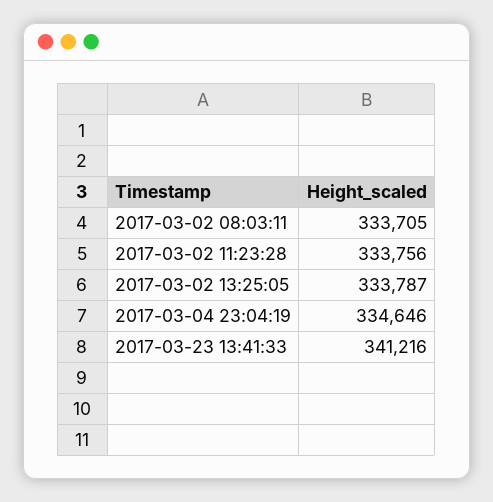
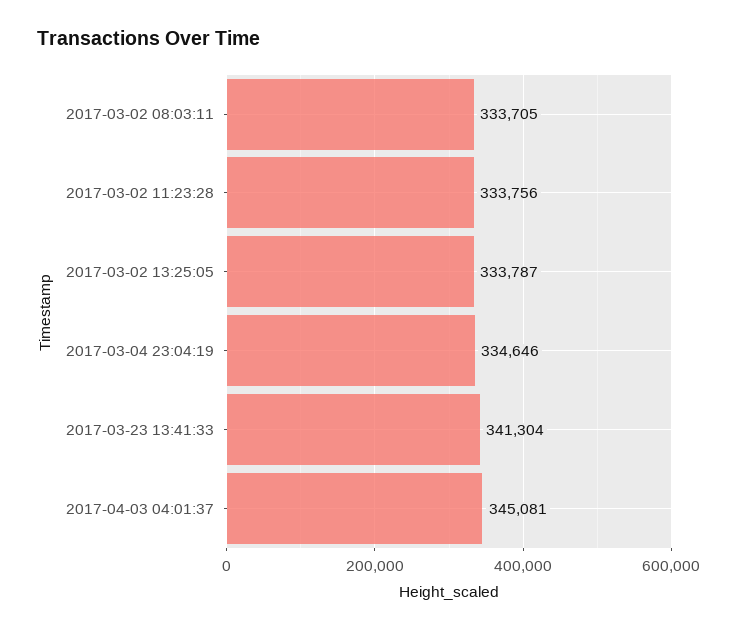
2017-03-23 13:41:33: 341216 -> 341304
2017-04-03 04:01:37: none -> 345081

